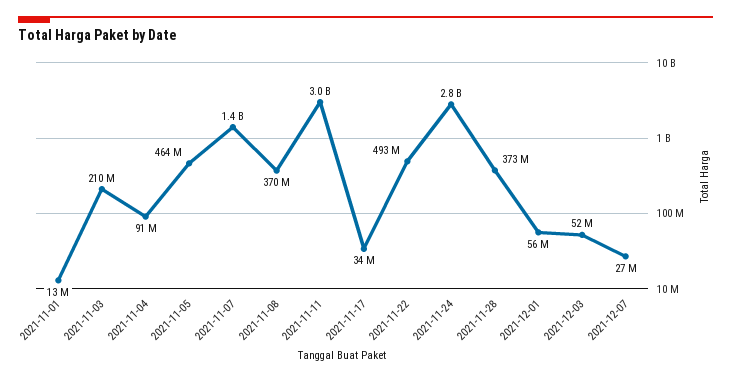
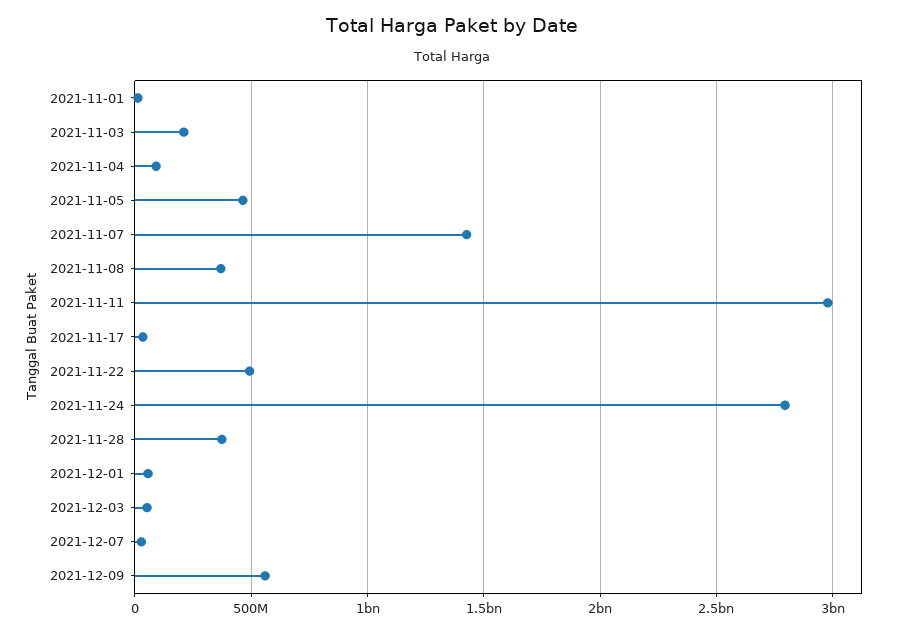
2021-12-09: none -> 550000000

